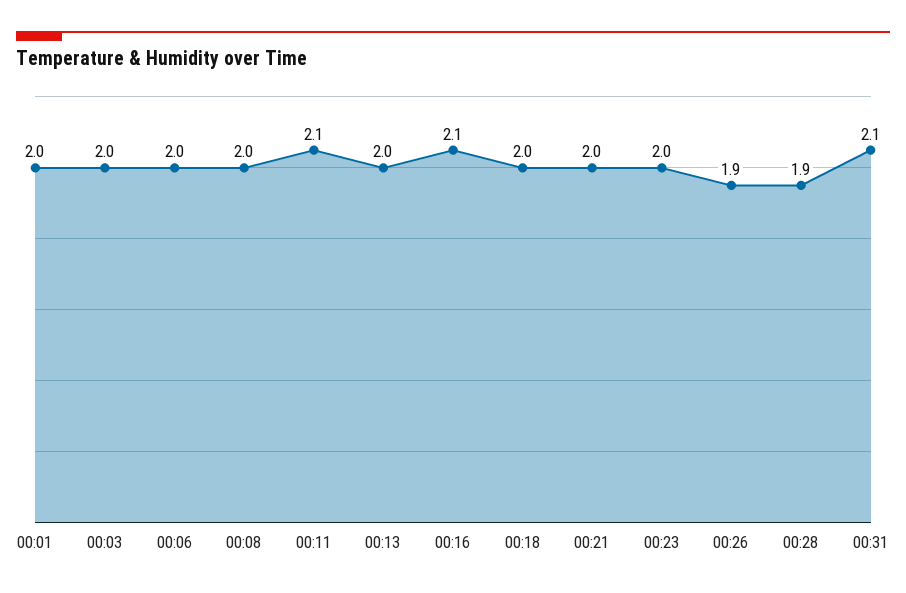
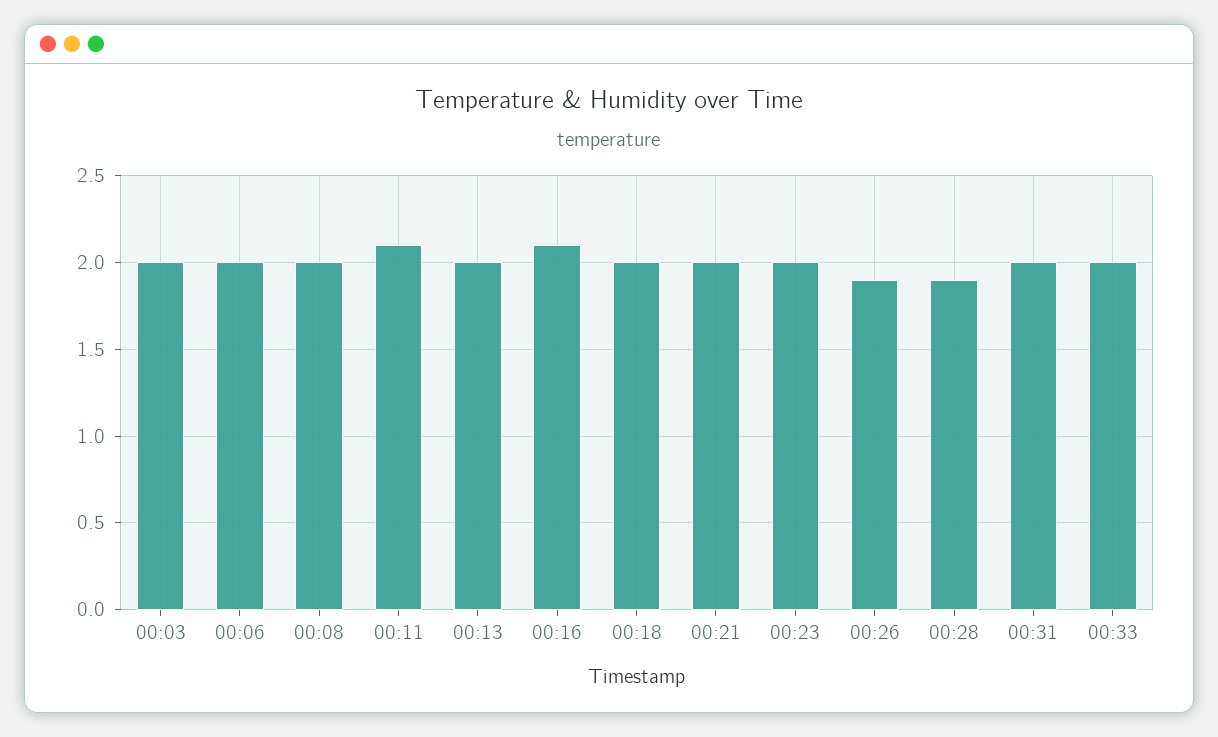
00:01: 2 -> none
00:31: 2.1 -> 2
00:33: none -> 2

